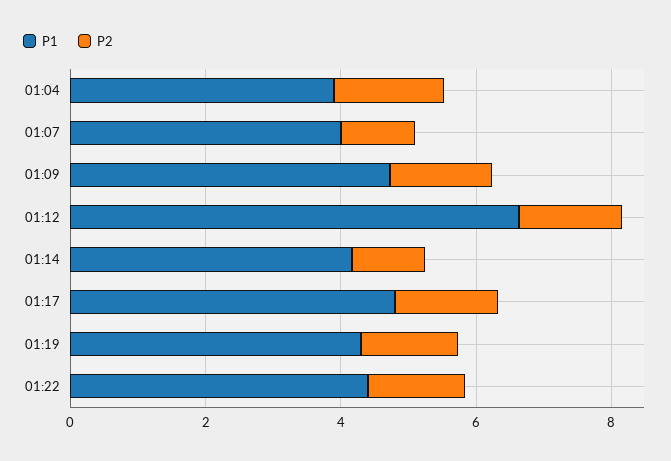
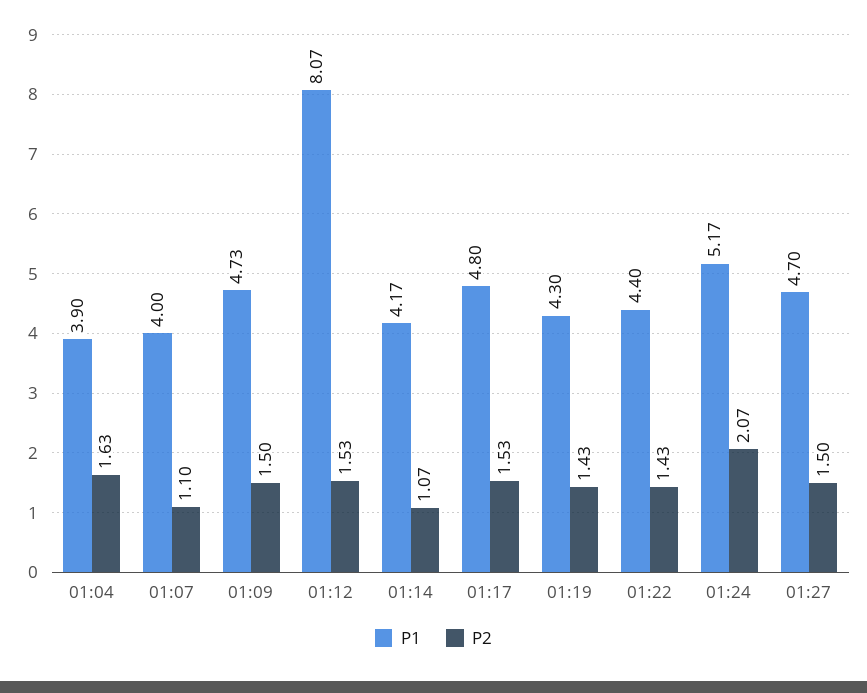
P1, 01:12: 6.5 -> 8.07
P1, 01:24: none -> 5.17
P2, 01:24: none -> 2.07
P1, 01:27: none -> 4.7
P2, 01:27: none -> 1.5

